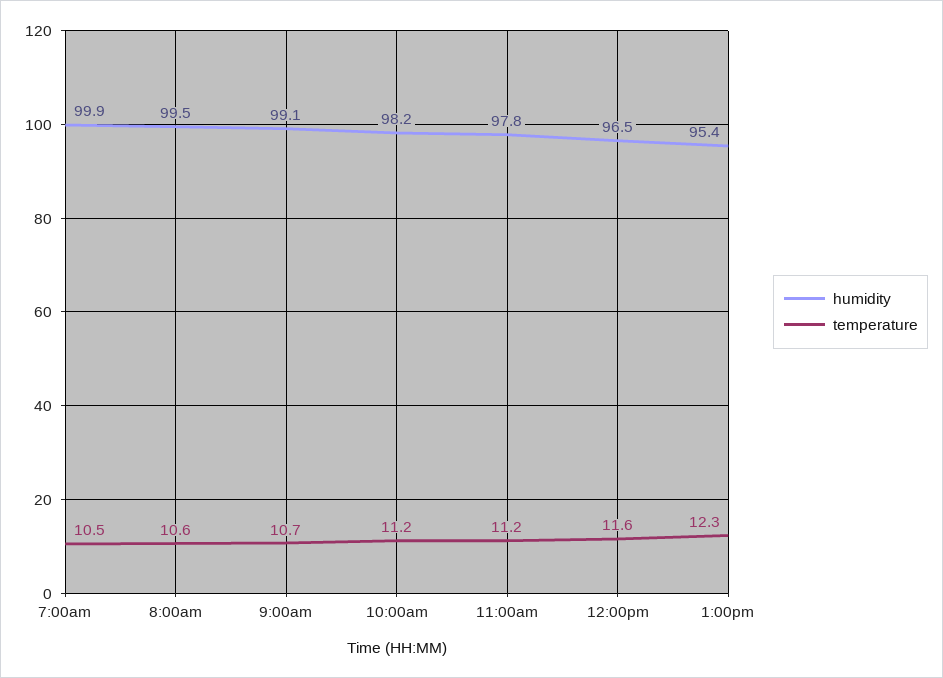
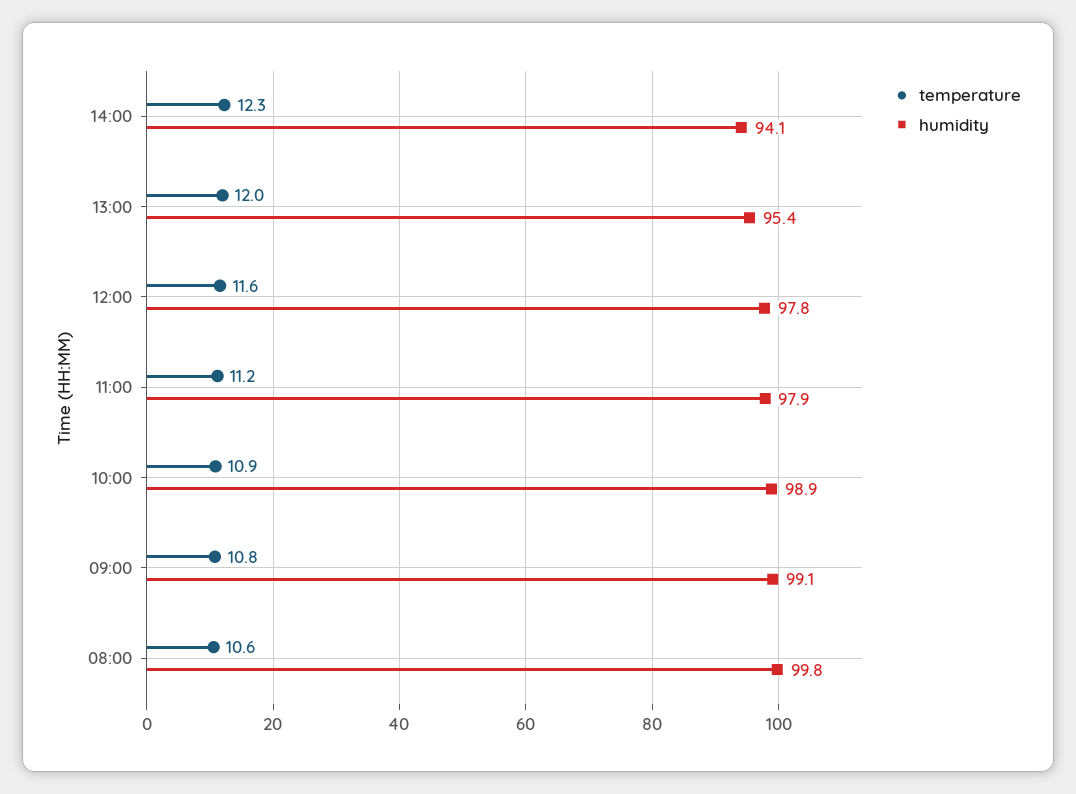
humidity, 7:00am: 99.9 -> none
temperature, 7:00am: 10.5 -> none
humidity, 8:00am: 99.5 -> 99.8
temperature, 9:00am: 10.7 -> 10.8
humidity, 10:00am: 98.2 -> 98.9
temperature, 10:00am: 11.2 -> 10.9
humidity, 11:00am: 97.8 -> 97.9
humidity, 12:00pm: 96.5 -> 97.8
temperature, 1:00pm: 12.3 -> 12
temperature, 14:00: none -> 12.3
humidity, 14:00: none -> 94.1

